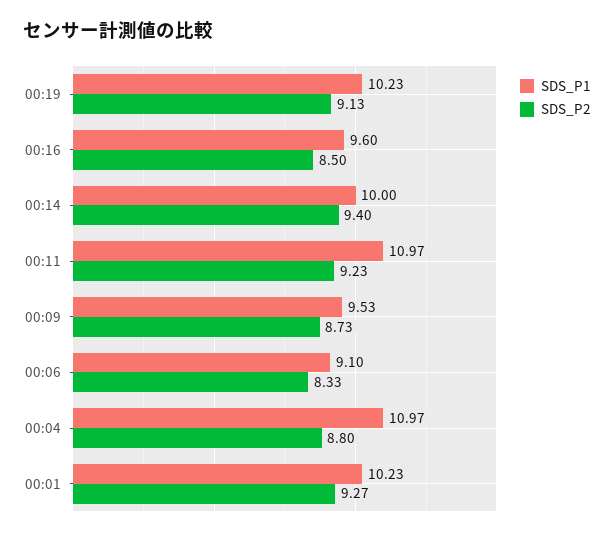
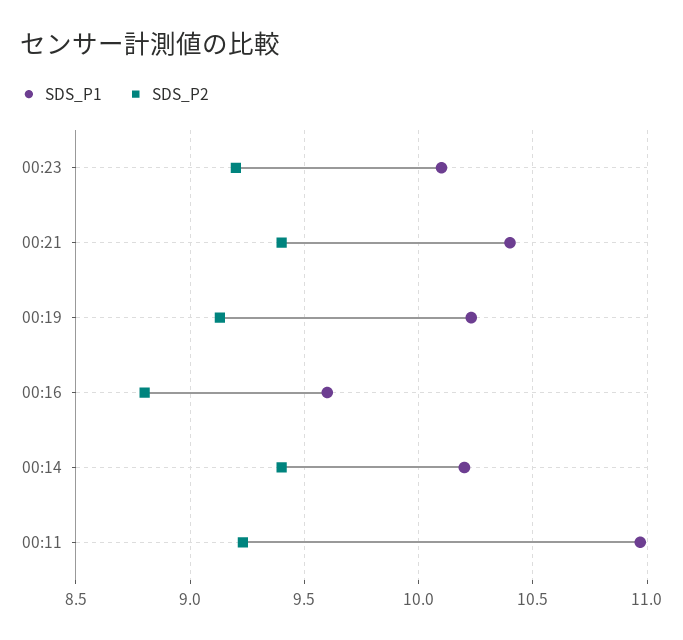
SDS_P2, 00:16: 8.5 -> 8.8
SDS_P1, 00:14: 10 -> 10.2
SDS_P1, 00:09: 9.53 -> none
SDS_P2, 00:09: 8.73 -> none
SDS_P1, 00:06: 9.1 -> none
SDS_P2, 00:06: 8.33 -> none
SDS_P1, 00:04: 10.97 -> none
SDS_P2, 00:04: 8.8 -> none
SDS_P1, 00:01: 10.23 -> none
SDS_P2, 00:01: 9.27 -> none
SDS_P1, 00:23: none -> 10.1
SDS_P2, 00:23: none -> 9.2
SDS_P1, 00:21: none -> 10.4
SDS_P2, 00:21: none -> 9.4

